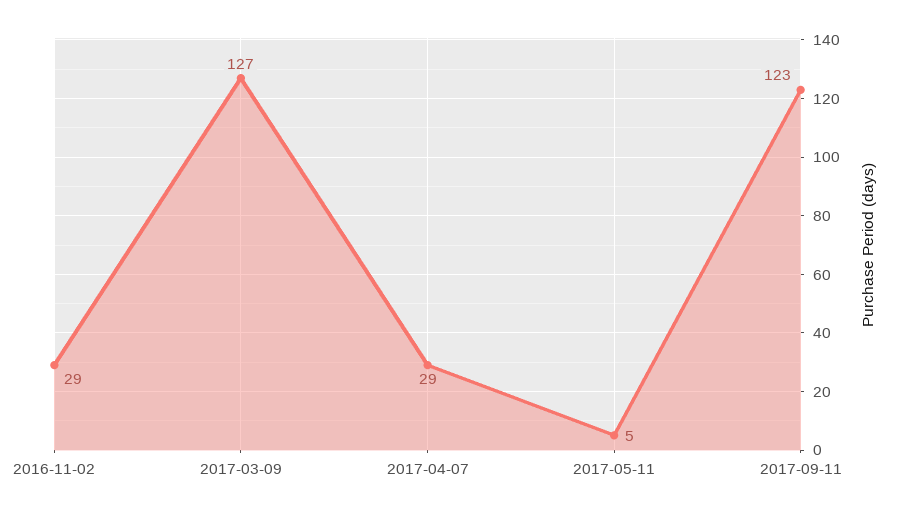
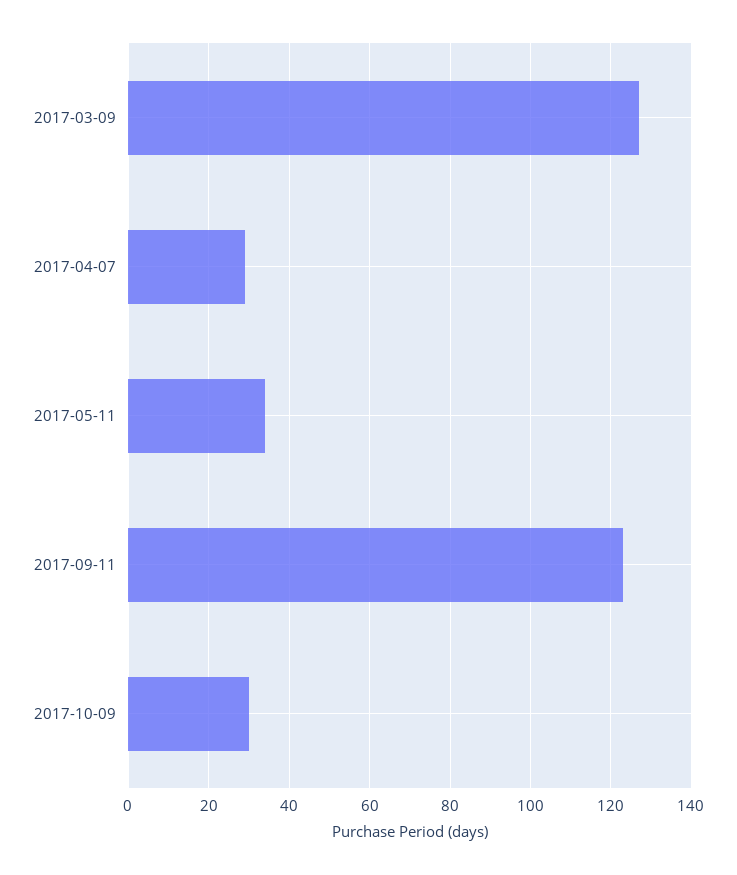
2016-11-02: 29 -> none
2017-05-11: 5 -> 35
2017-10-09: none -> 30

